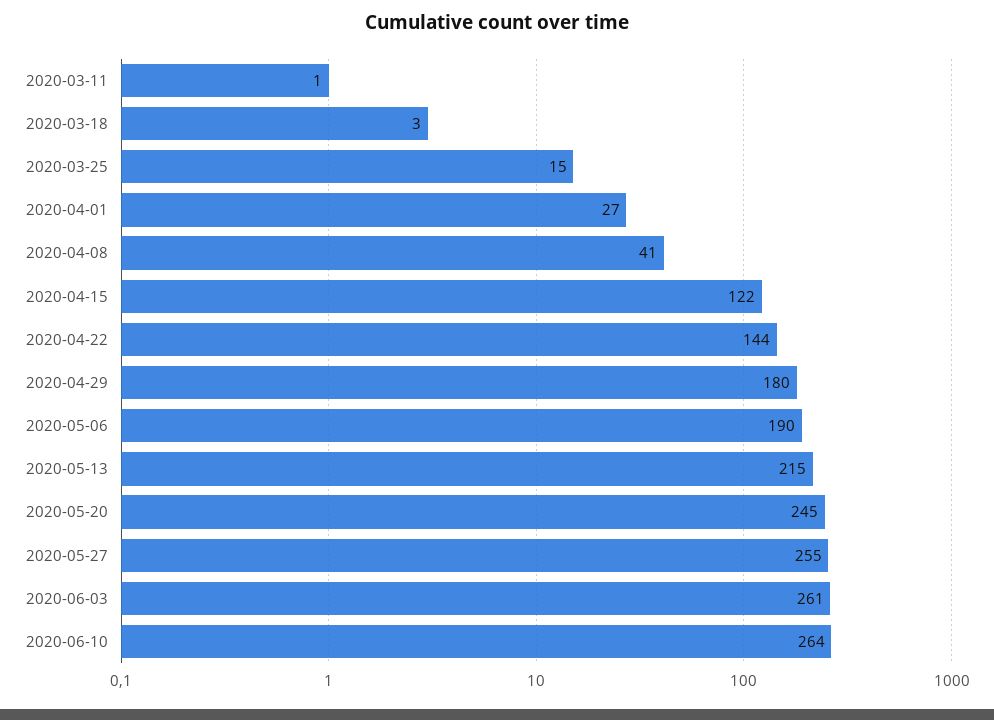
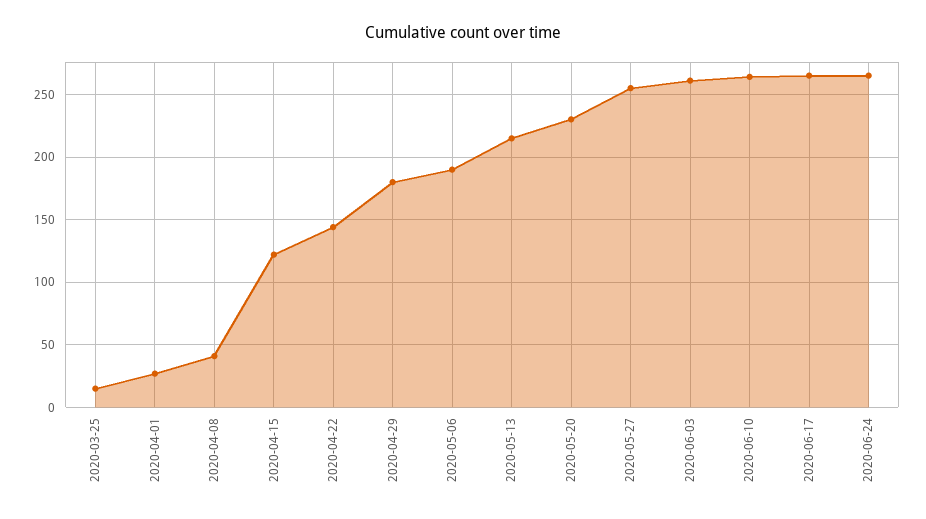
2020-03-11: 1 -> none
2020-03-18: 3 -> none
2020-05-20: 245 -> 230
2020-06-17: none -> 265
2020-06-24: none -> 265

